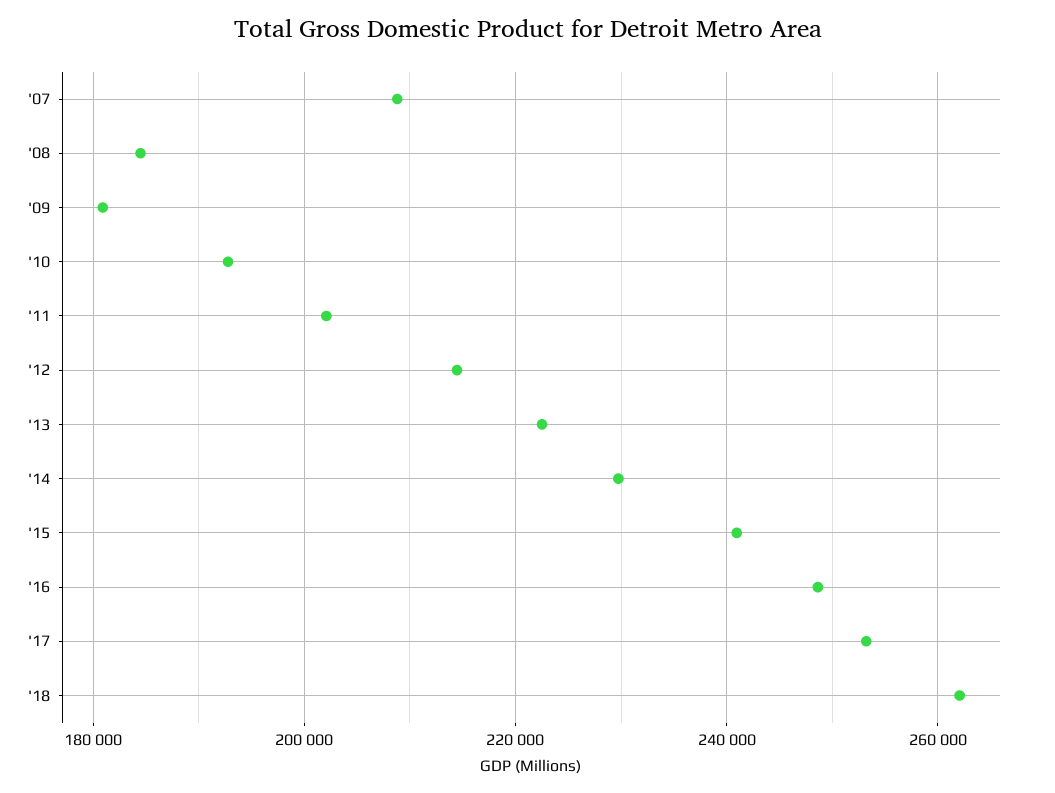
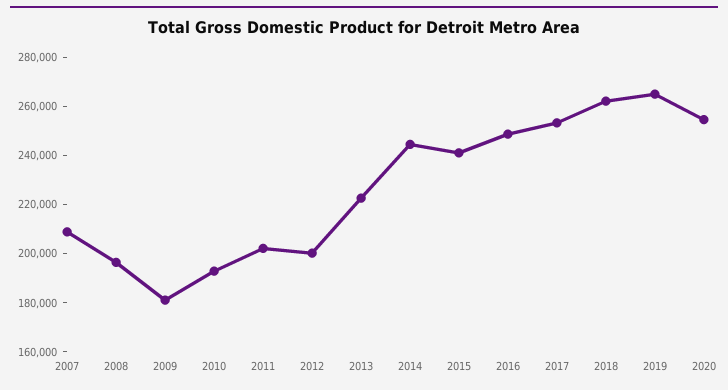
'08: 184000 -> 195000
'12: 214000 -> 200000
'14: 230000 -> 245000
2019: none -> 265000
2020: none -> 255000

